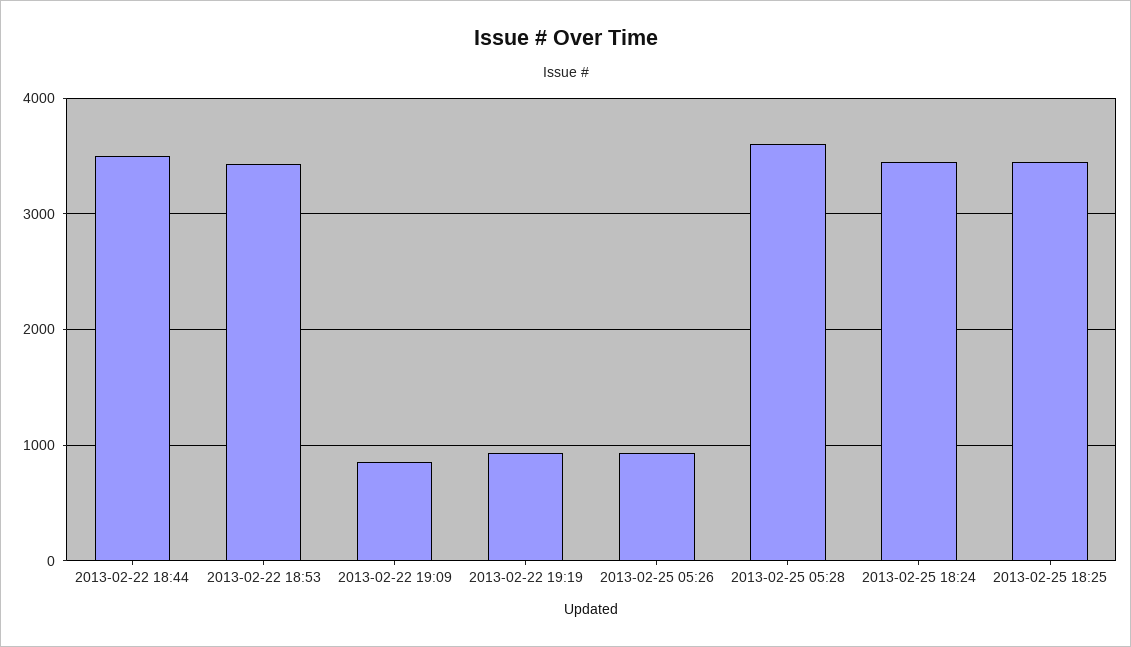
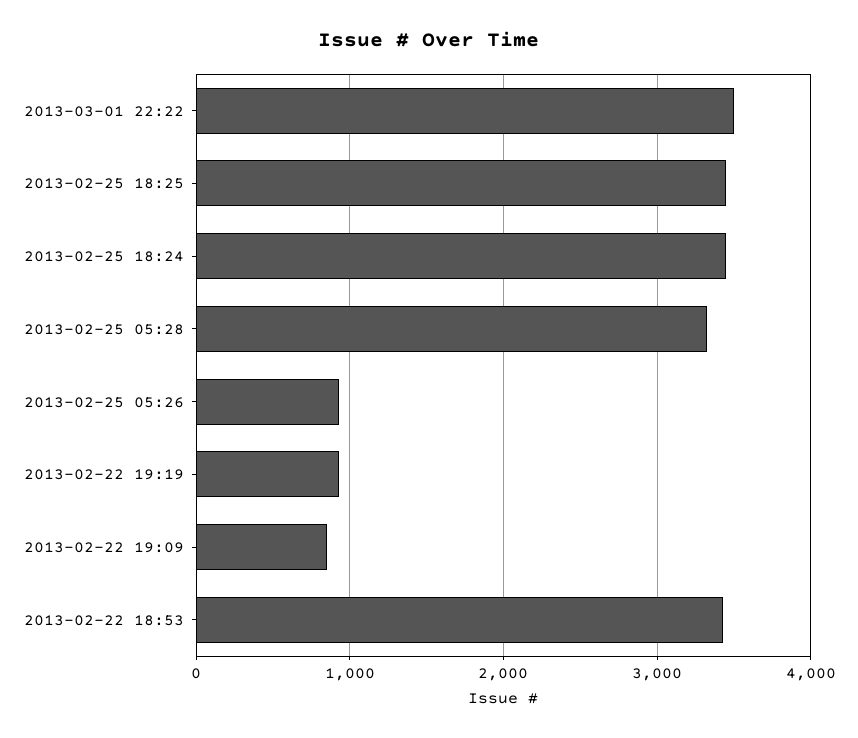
2013-02-22 18:44: 3500 -> none
2013-02-25 05:28: 3600 -> 3300
2013-03-01 22:22: none -> 3500

